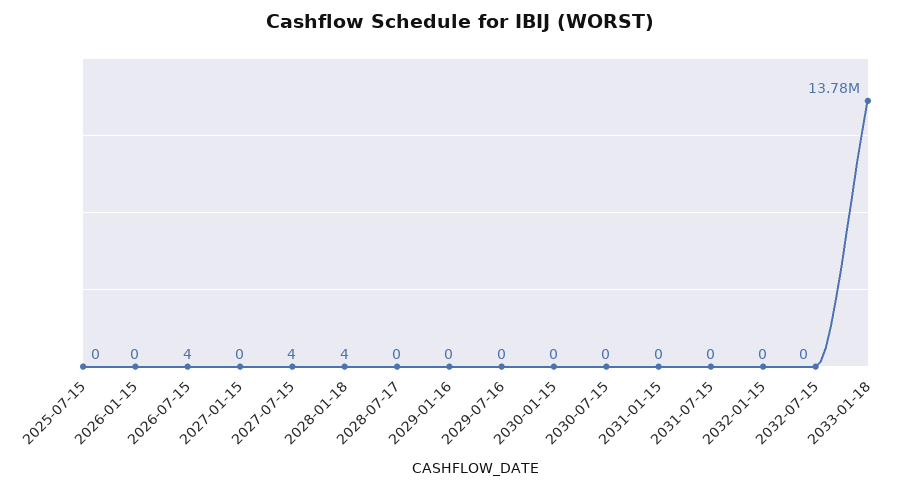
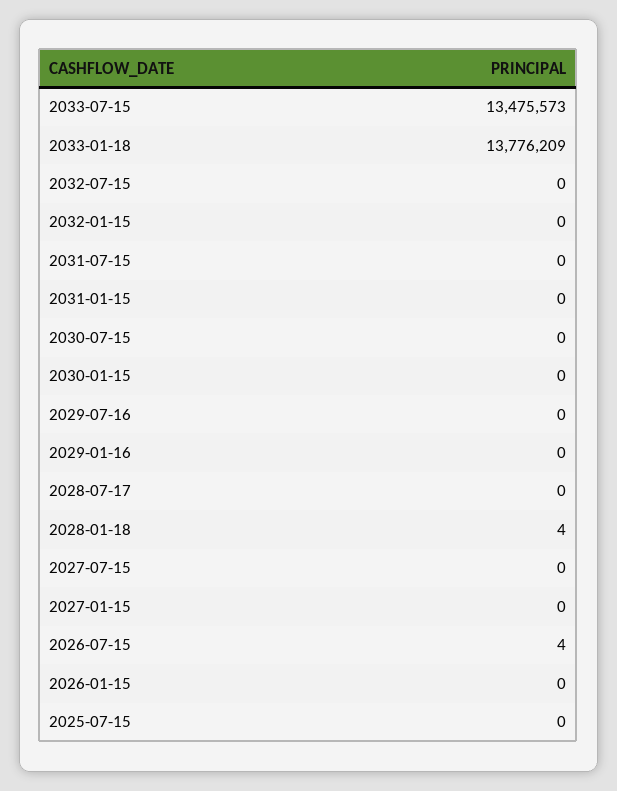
2027-07-15: 4 -> 0
2033-07-15: none -> 13475573

